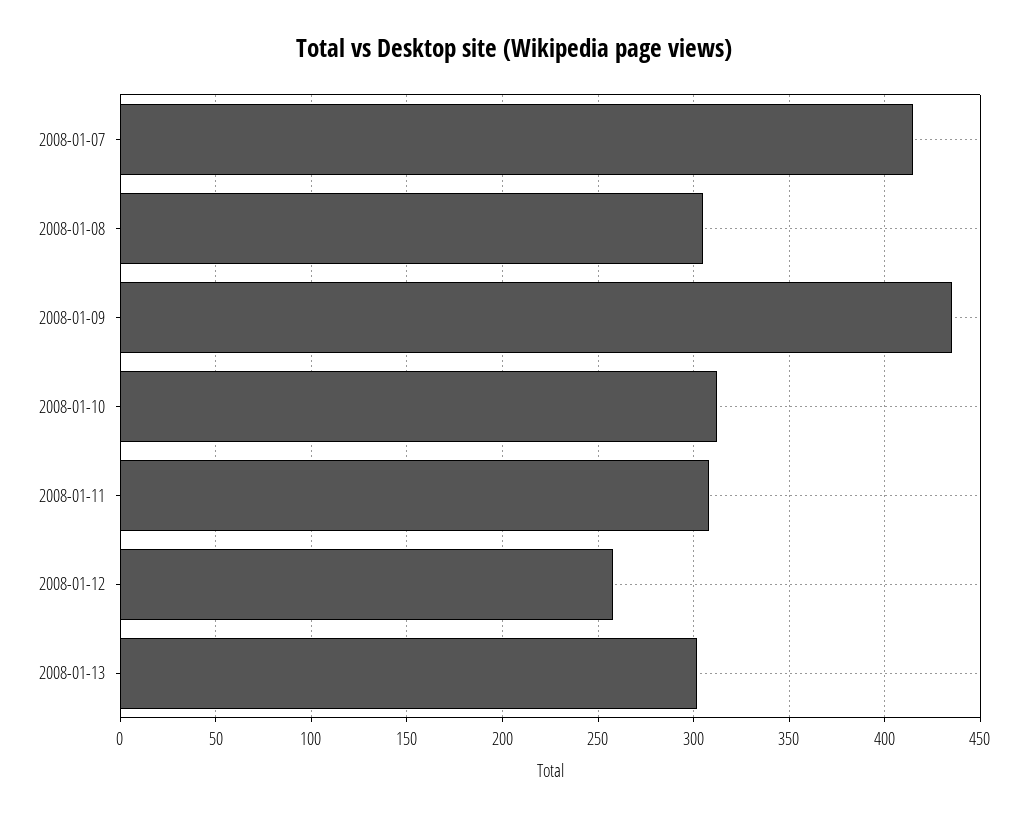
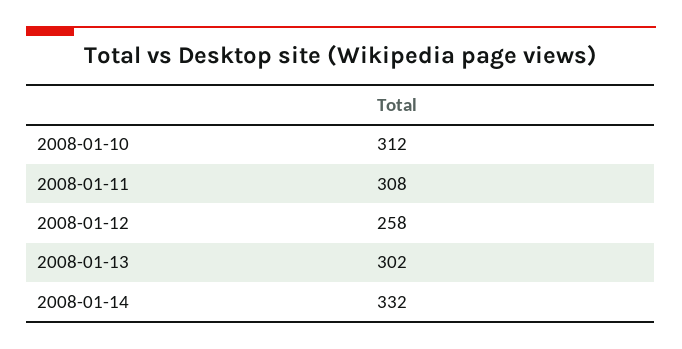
2008-01-07: 415 -> none
2008-01-08: 305 -> none
2008-01-09: 435 -> none
2008-01-14: none -> 332

